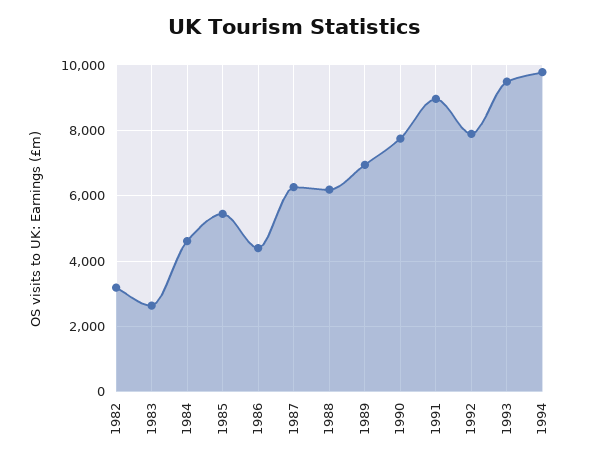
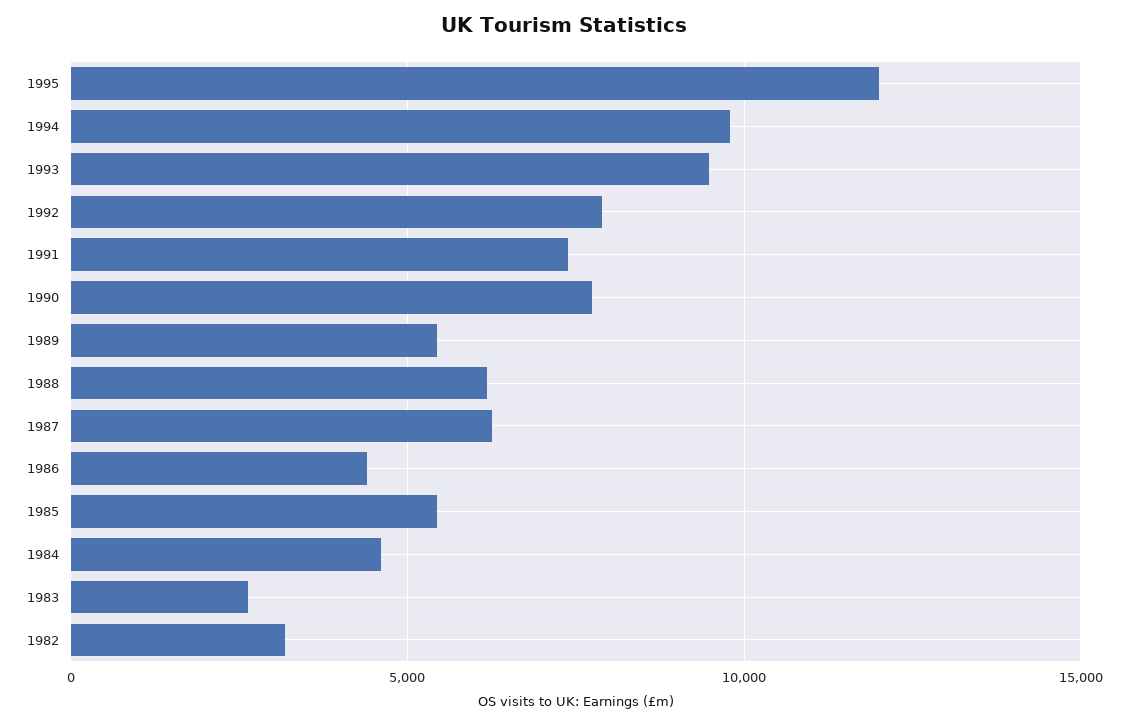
1989: 7000 -> 5500
1991: 9000 -> 7500
1995: none -> 12000

